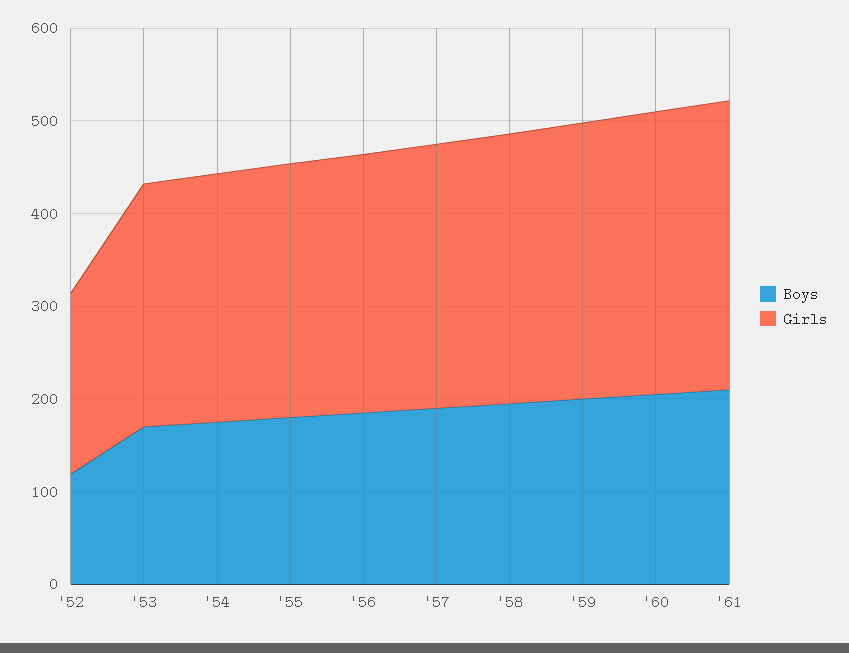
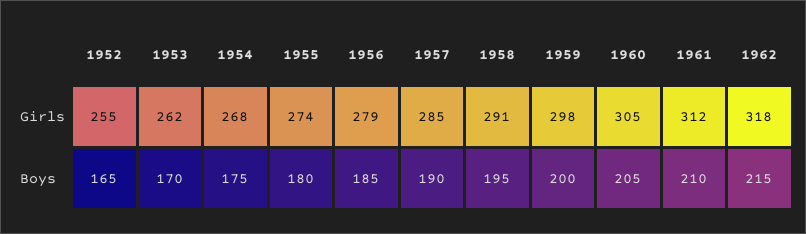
Boys, '52: 120 -> 165
Girls, '52: 200 -> 255
Girls, 1962: none -> 318
Boys, 1962: none -> 215

